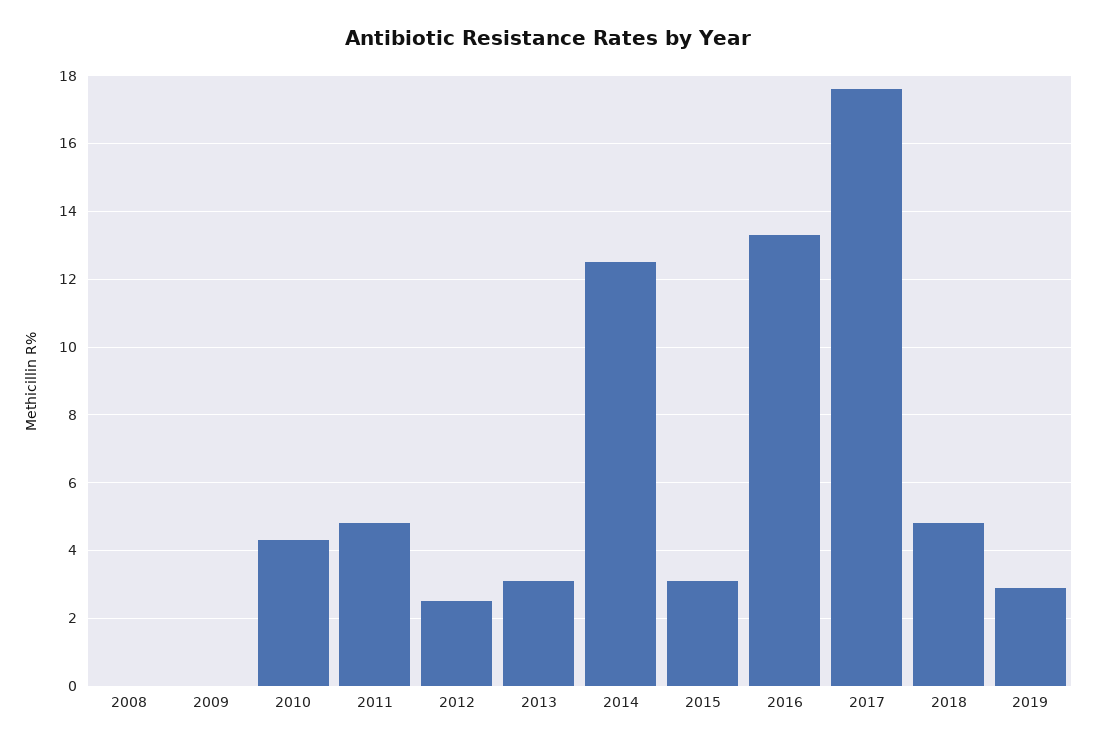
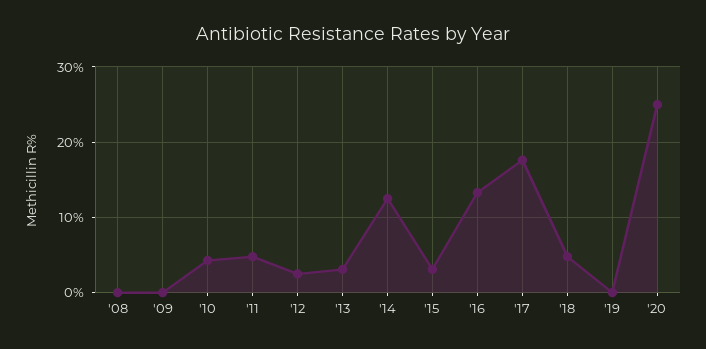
2019: 3 -> 0
'20: none -> 25

